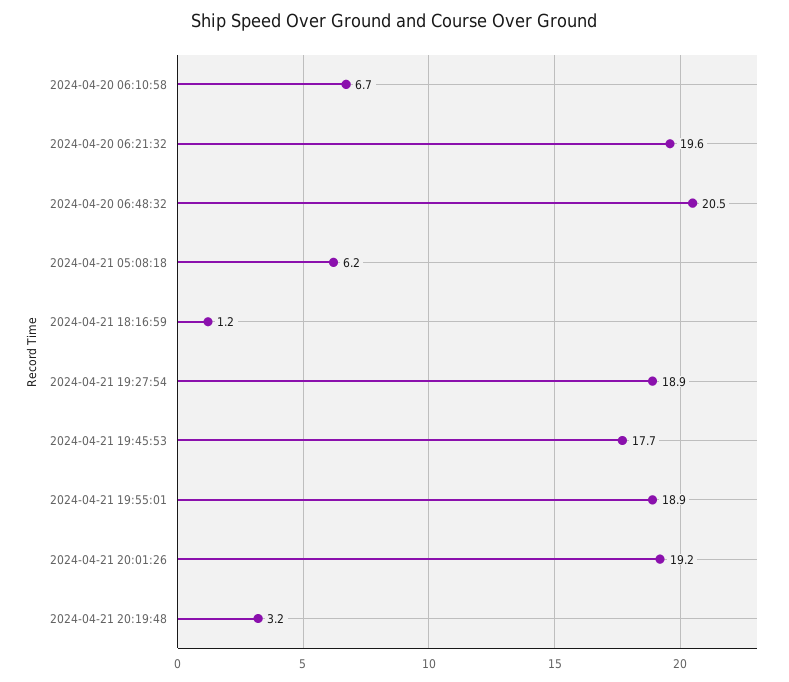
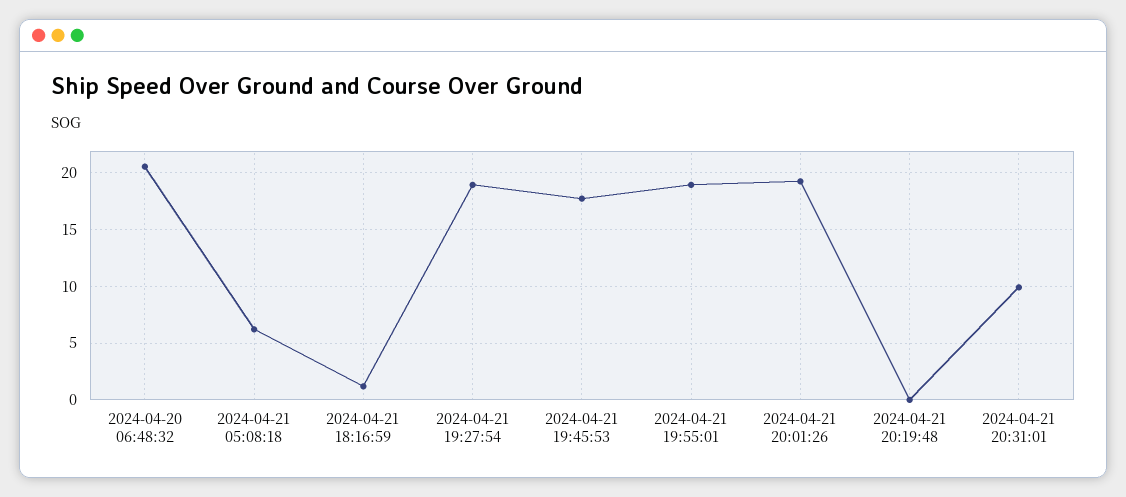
2024-04-20 06:10:58: 6.7 -> none
2024-04-20 06:21:32: 19.6 -> none
2024-04-21 20:19:48: 3.2 -> 0
2024-04-21 20:31:01: none -> 10

